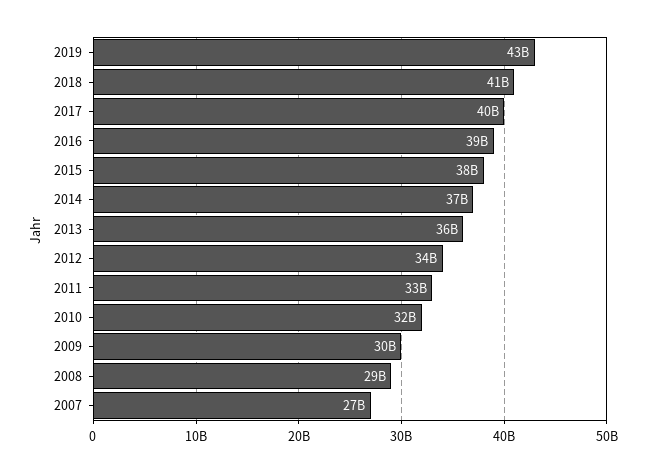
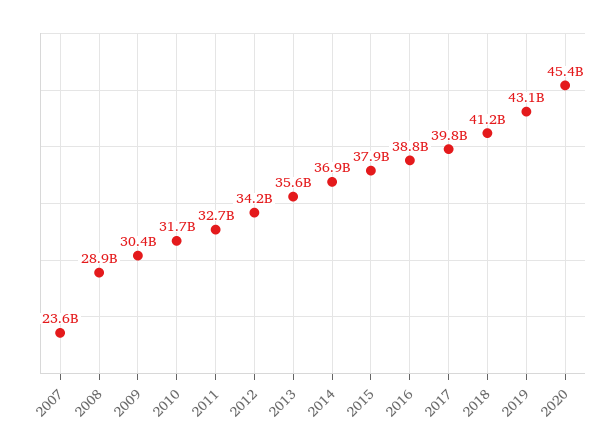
2007: 27000000000 -> 23600000000
2020: none -> 45400000000

